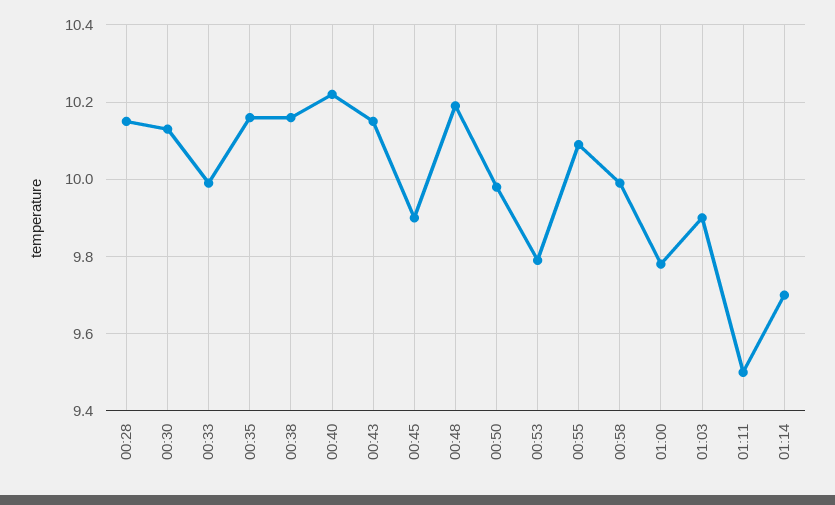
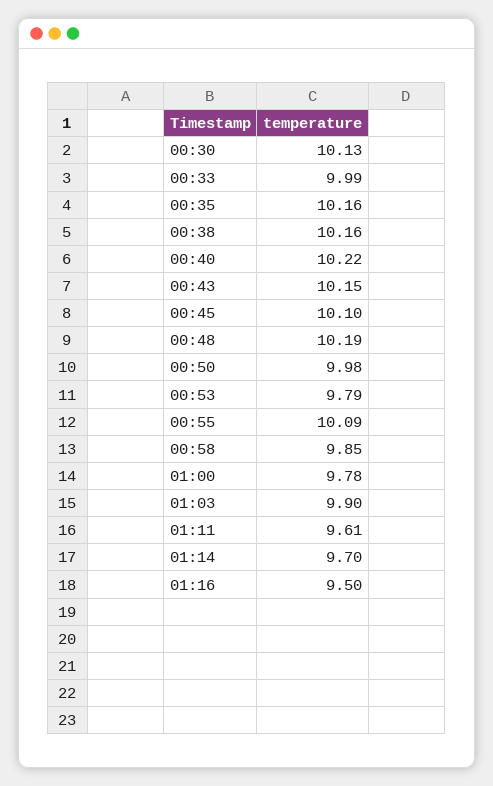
00:28: 10.15 -> none
00:45: 9.9 -> 10.1
00:58: 10 -> 9.85
01:11: 9.5 -> 9.61
01:16: none -> 9.5

